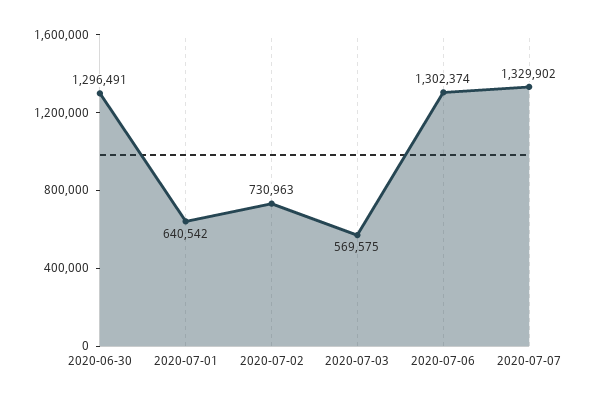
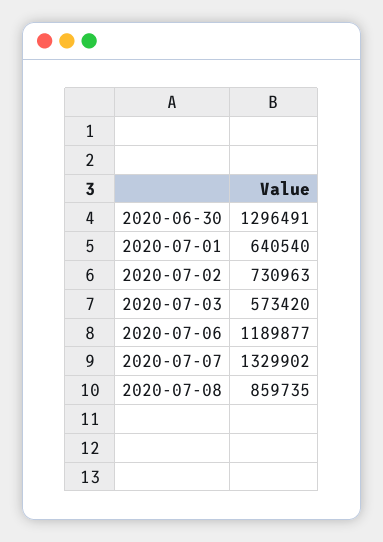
2020-07-01: 640542 -> 640540
2020-07-03: 569575 -> 573420
2020-07-06: 1302374 -> 1189877
2020-07-08: none -> 859735

